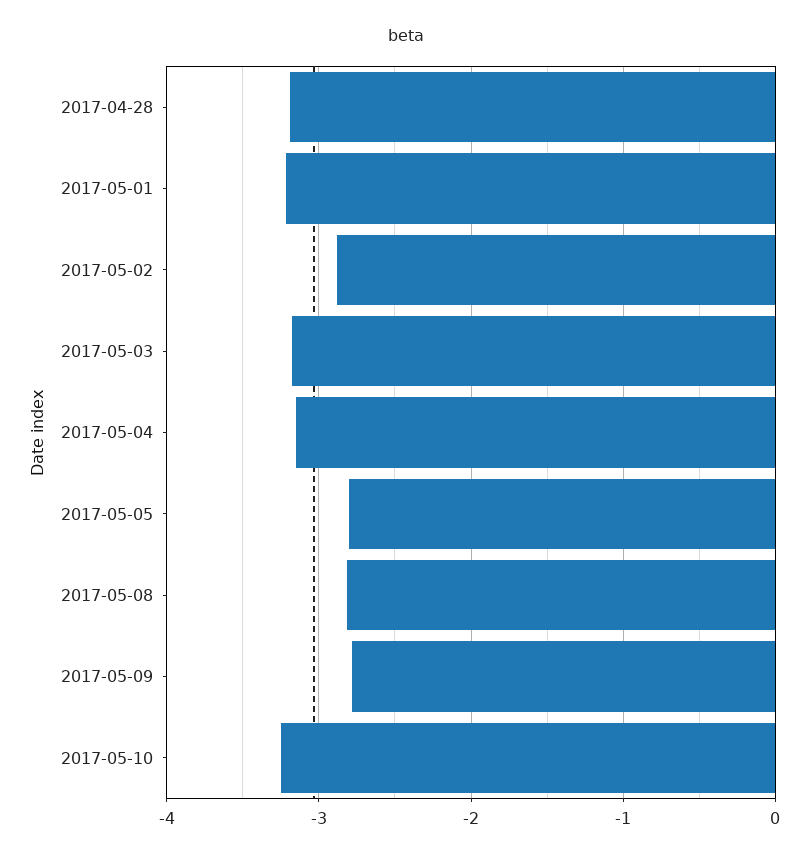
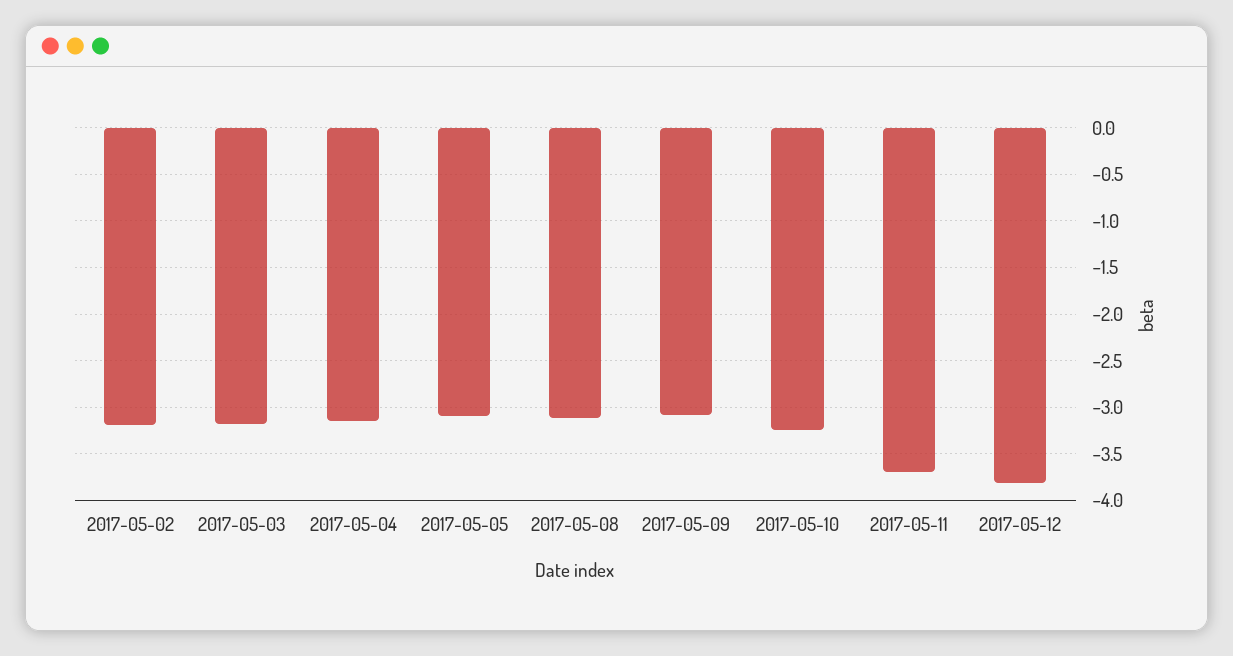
2017-04-28: -3.2 -> none
2017-05-01: -3.2 -> none
2017-05-02: -2.9 -> -3.2
2017-05-05: -2.8 -> -3.1
2017-05-08: -2.8 -> -3.1
2017-05-09: -2.8 -> -3.1
2017-05-11: none -> -3.7
2017-05-12: none -> -3.8

